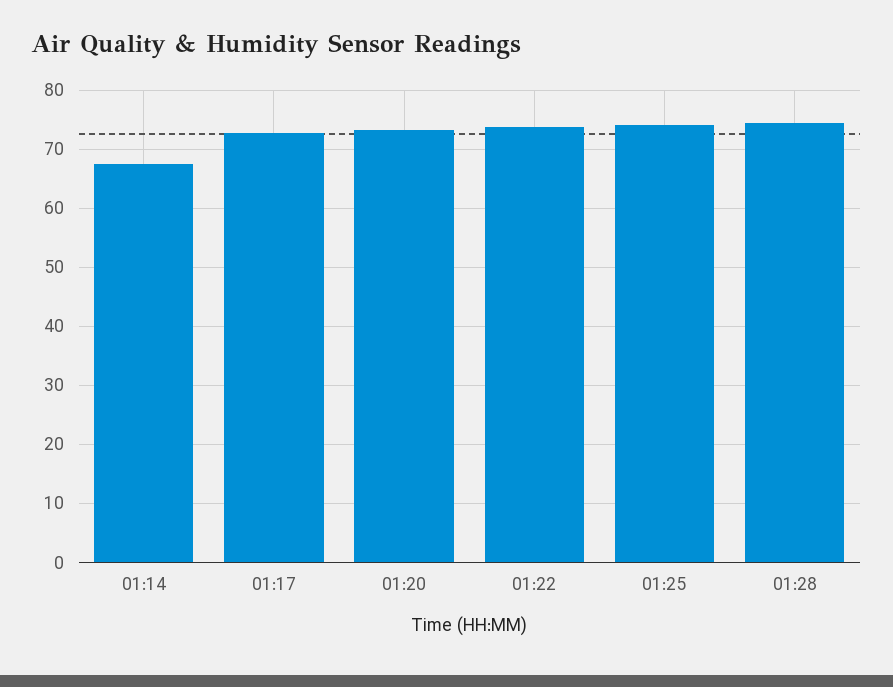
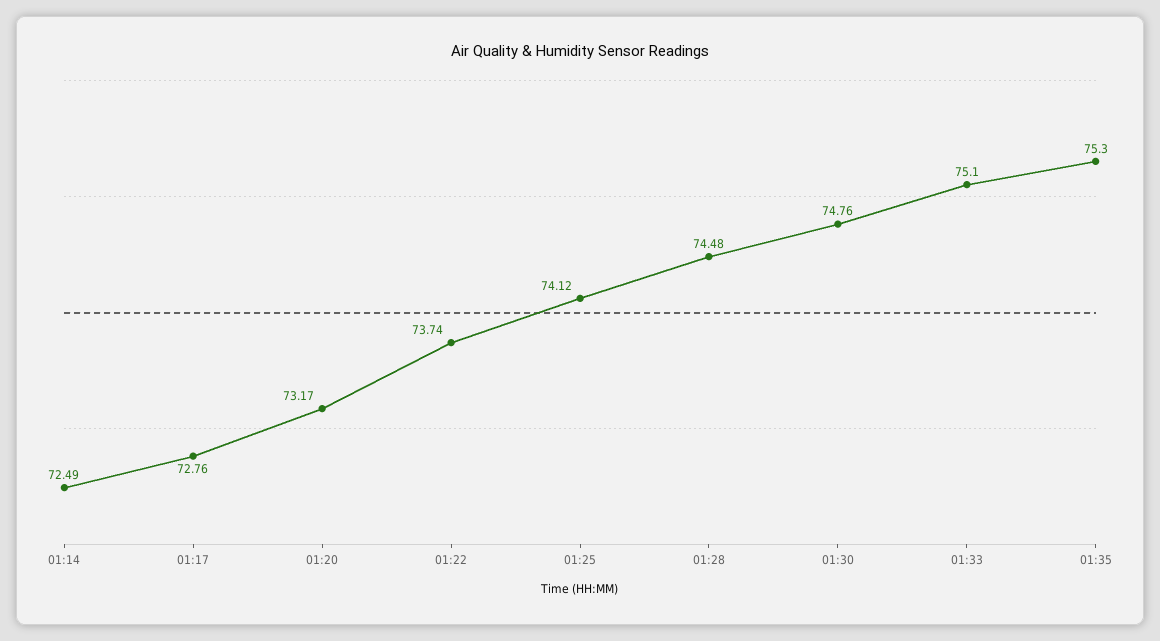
01:14: 68 -> 72.49
01:30: none -> 74.76
01:33: none -> 75.1
01:35: none -> 75.3

